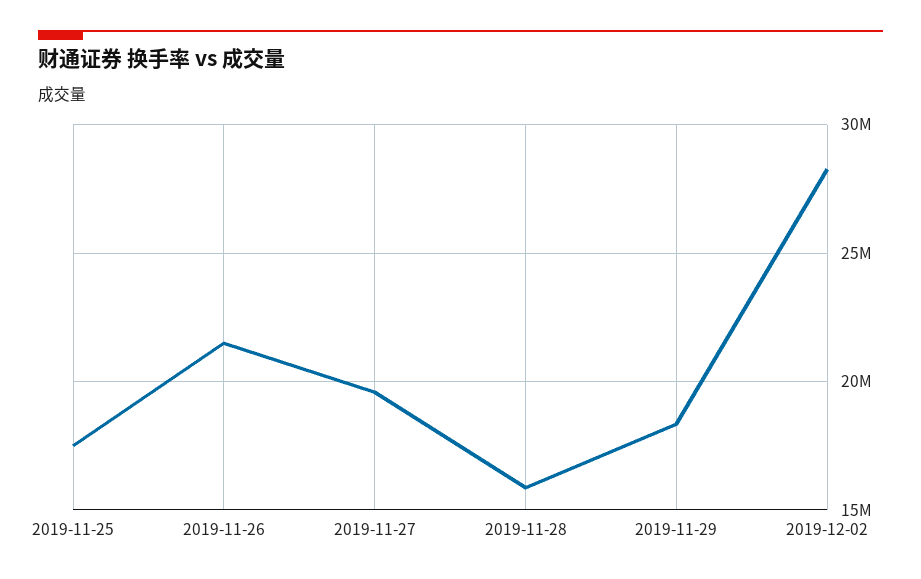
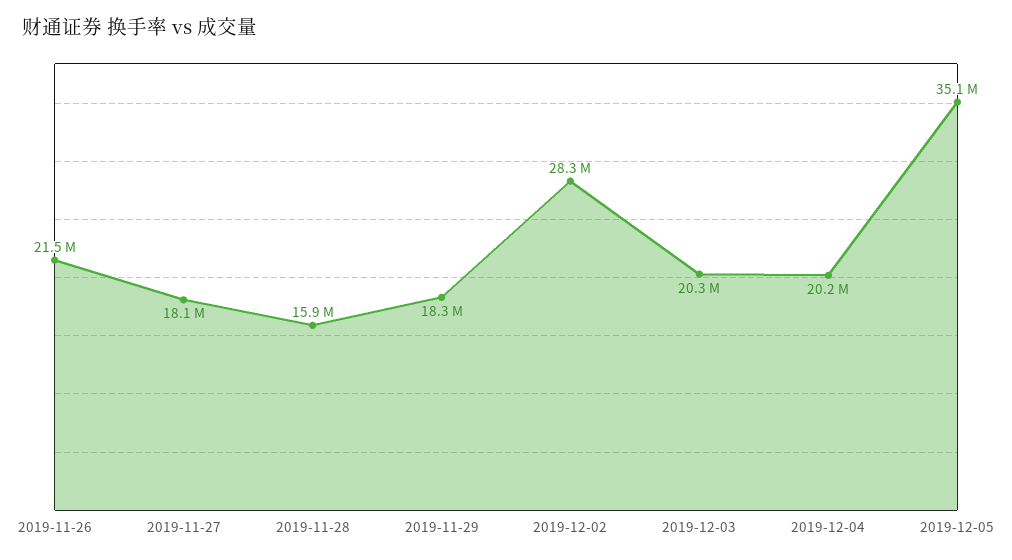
2019-11-25: 17500000 -> none
2019-11-27: 19500000 -> 18100000
2019-12-03: none -> 20300000
2019-12-04: none -> 20200000
2019-12-05: none -> 35100000

